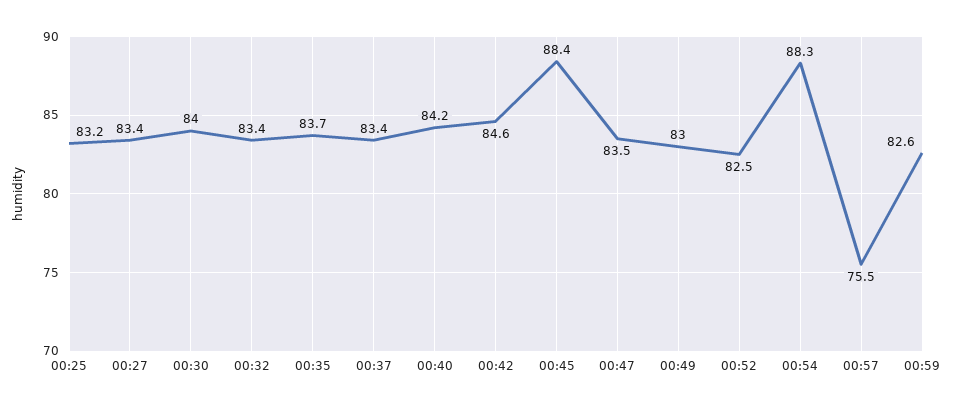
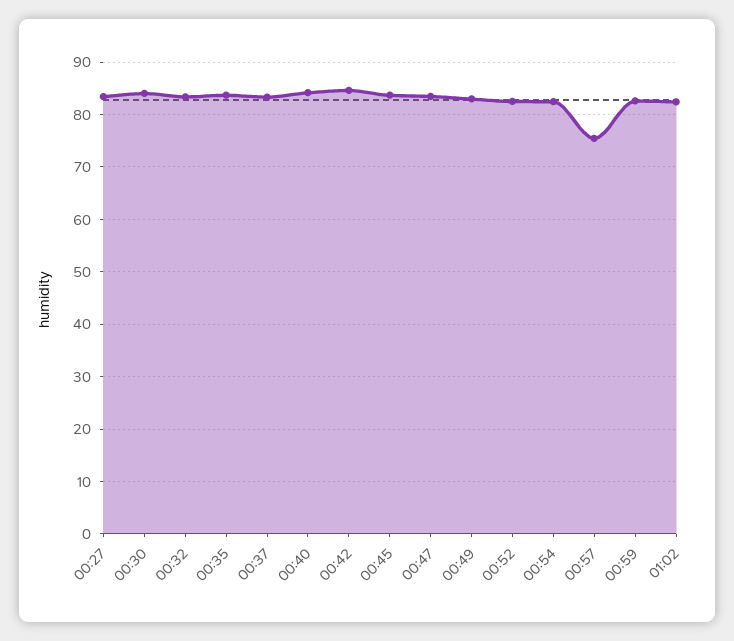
00:25: 83.2 -> none
00:45: 88.4 -> 84
00:54: 88.3 -> 82
01:02: none -> 82

